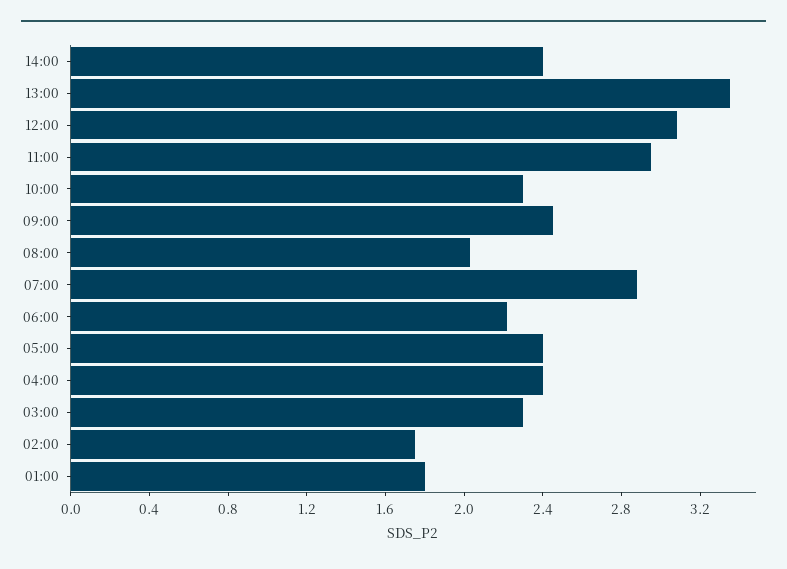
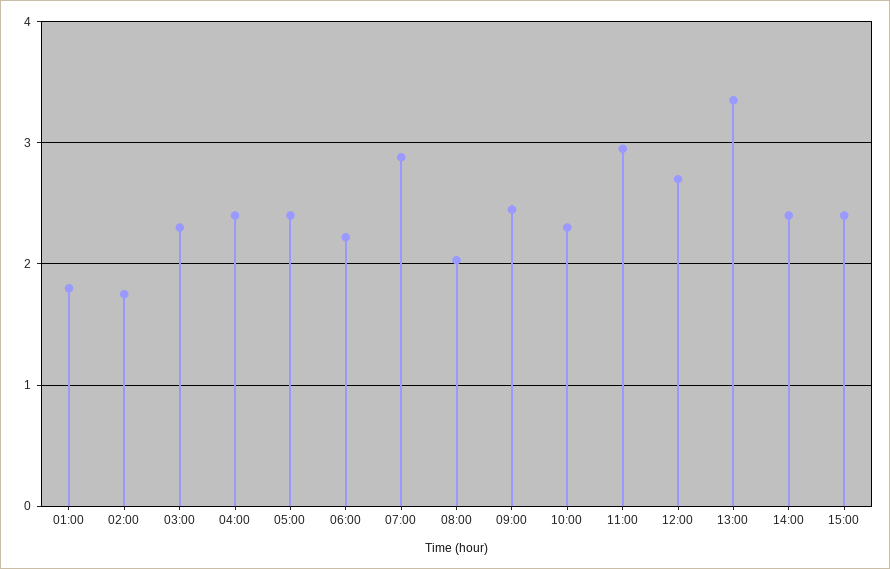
12:00: 3.1 -> 2.7
15:00: none -> 2.4

